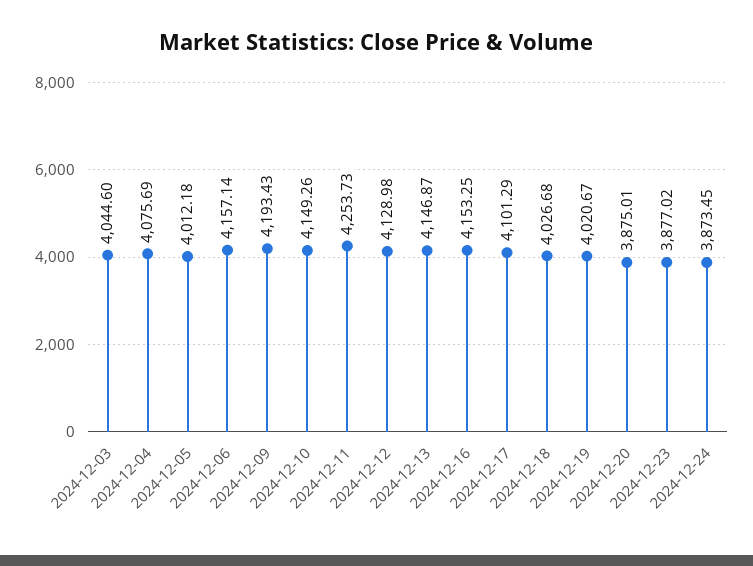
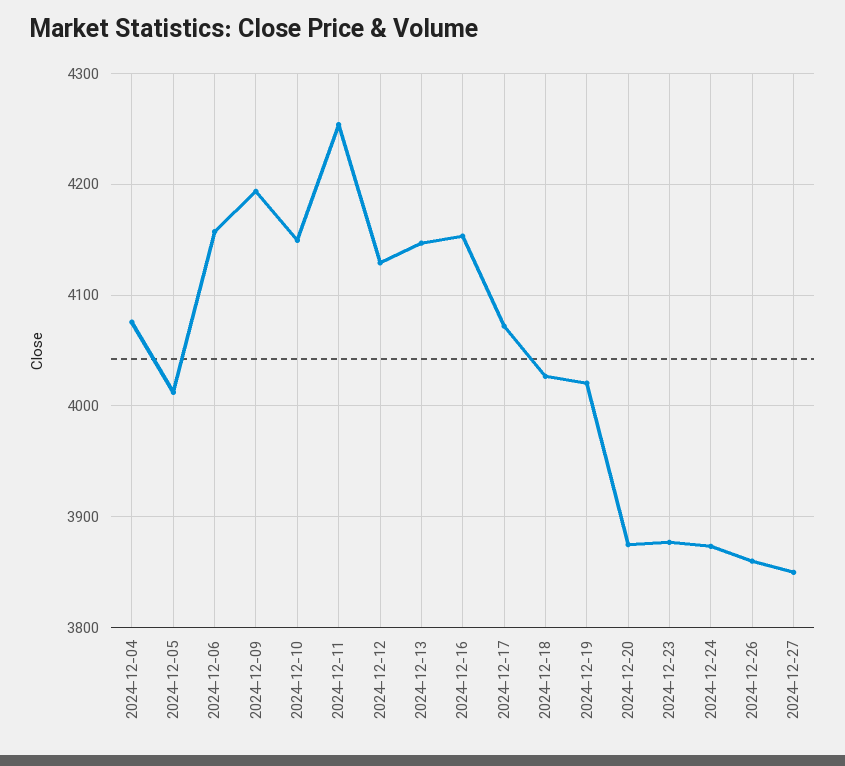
2024-12-03: 4044.6 -> none
2024-12-17: 4101.29 -> 4070
2024-12-26: none -> 3860
2024-12-27: none -> 3850

